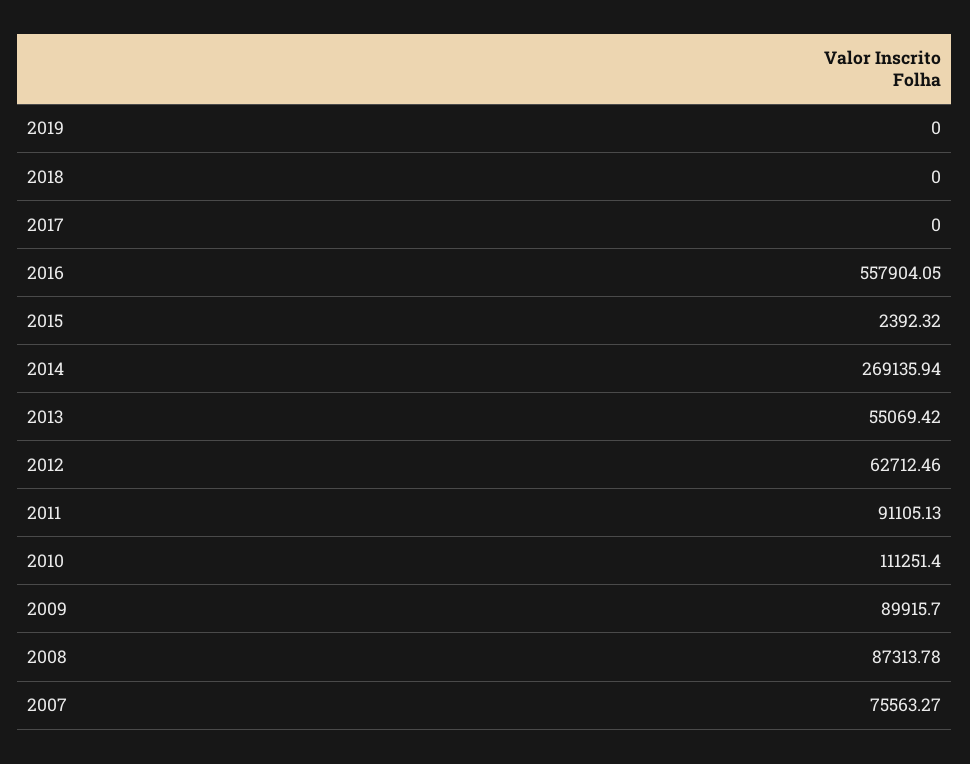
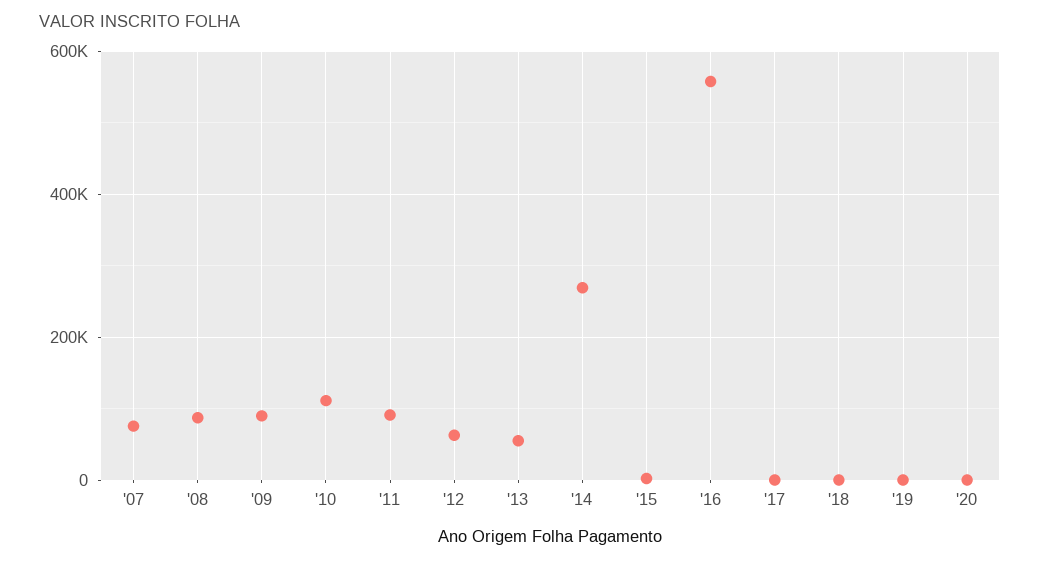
'20: none -> 0

